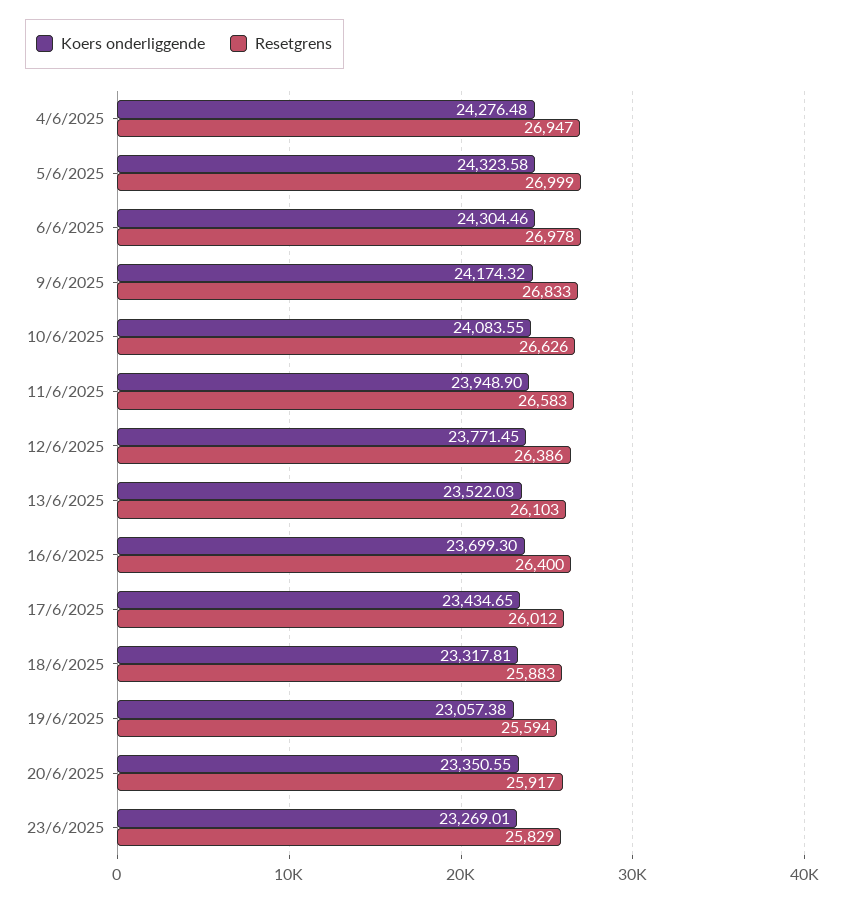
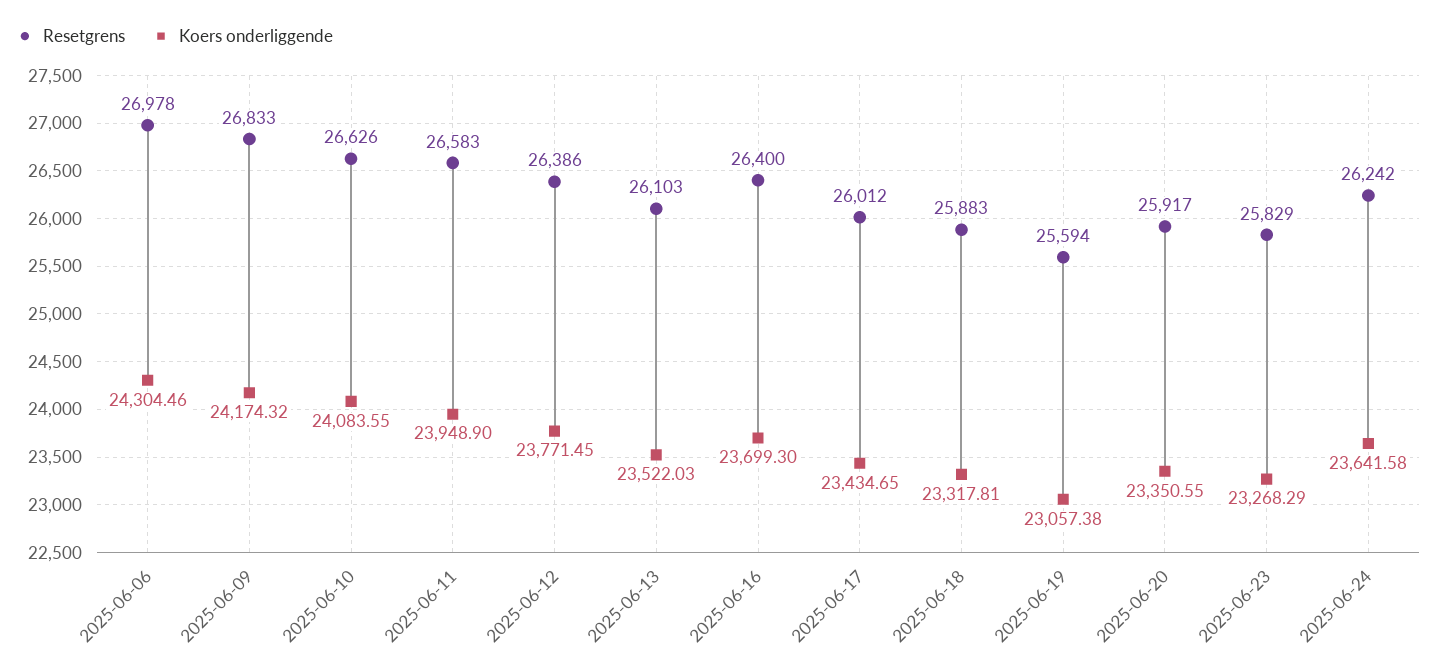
Koers onderliggende, 4/6/2025: 24276.48 -> none
Resetgrens, 4/6/2025: 26947 -> none
Koers onderliggende, 5/6/2025: 24323.58 -> none
Resetgrens, 5/6/2025: 26999 -> none
Koers onderliggende, 23/6/2025: 23269.01 -> 23268.29
Resetgrens, 2025-06-24: none -> 26242
Koers onderliggende, 2025-06-24: none -> 23641.58

